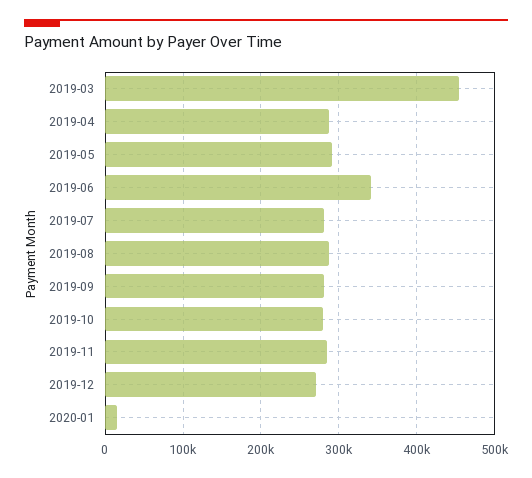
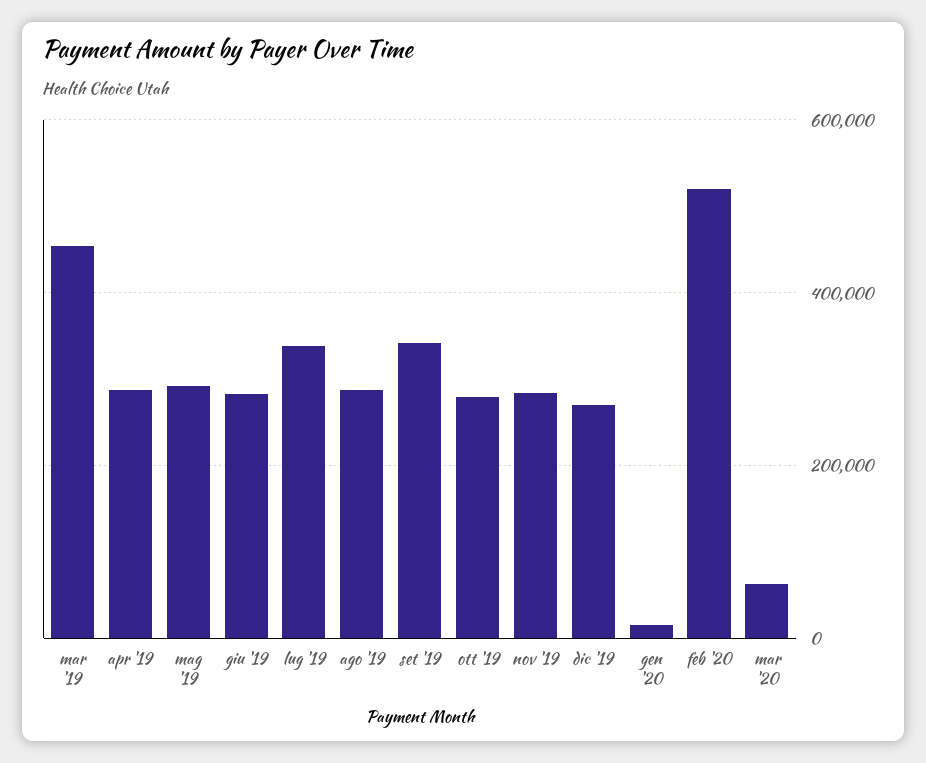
2019-06: 340000 -> 280000
2019-07: 280000 -> 340000
2019-09: 280000 -> 340000
feb '20: none -> 520000
mar '20: none -> 60000

